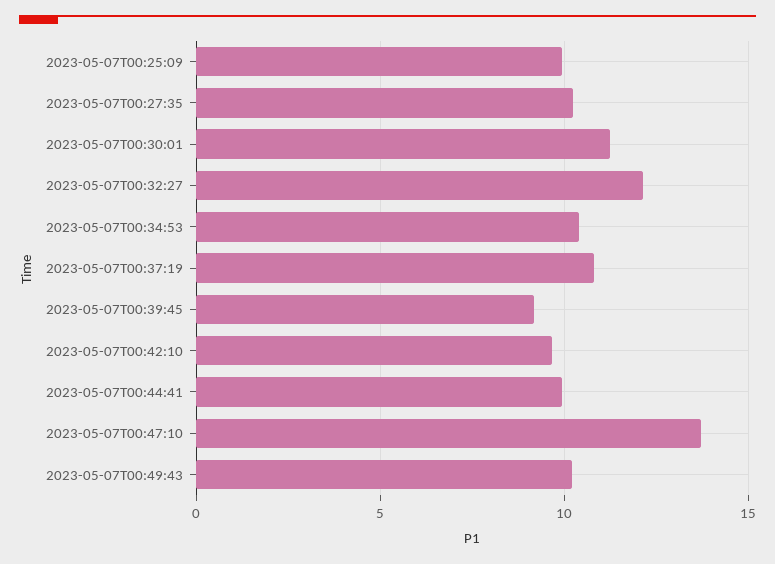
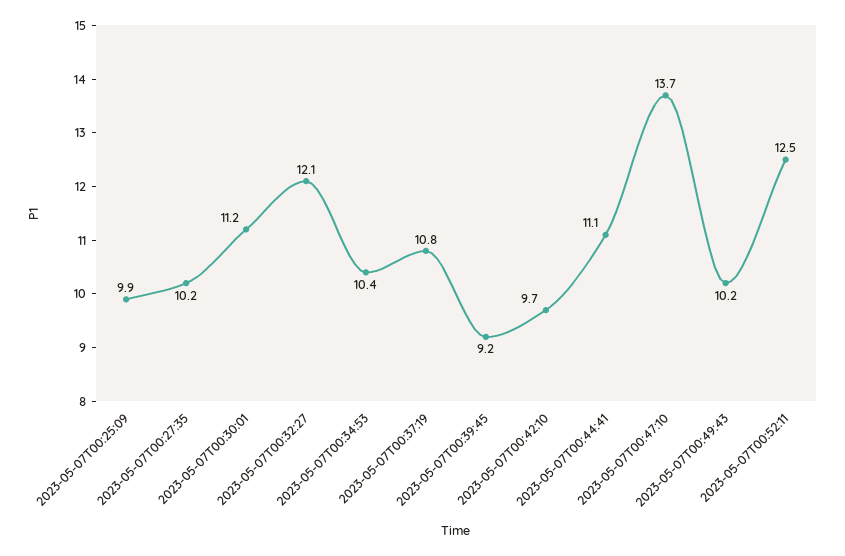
2023-05-07T00:44:41: 10 -> 11.1
2023-05-07T00:52:11: none -> 12.5

